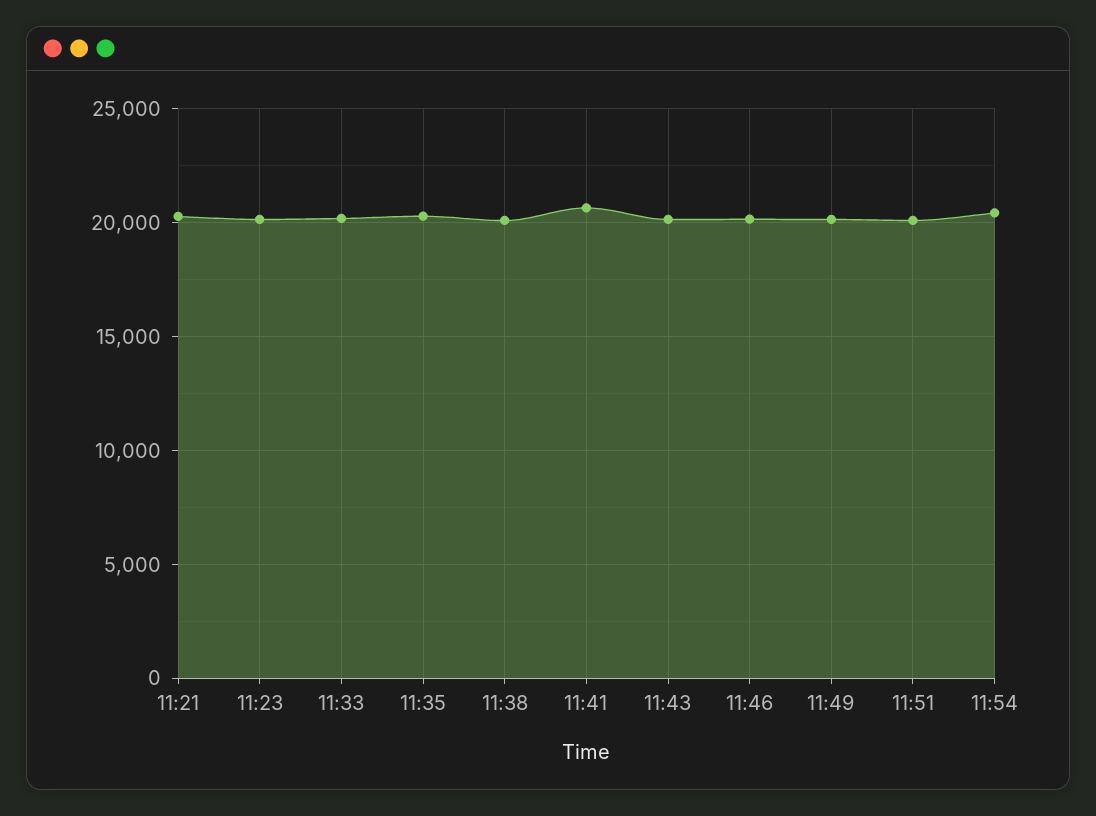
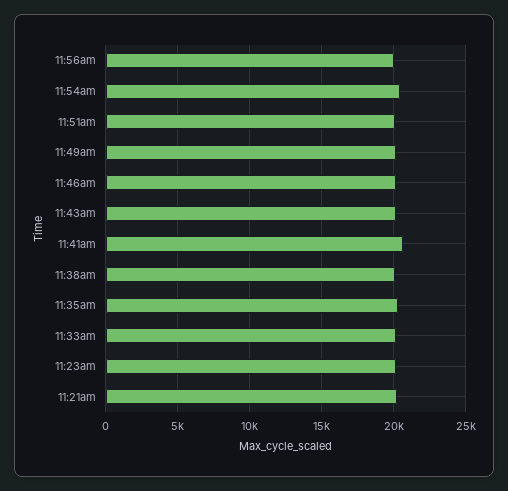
11:56am: none -> 20000

